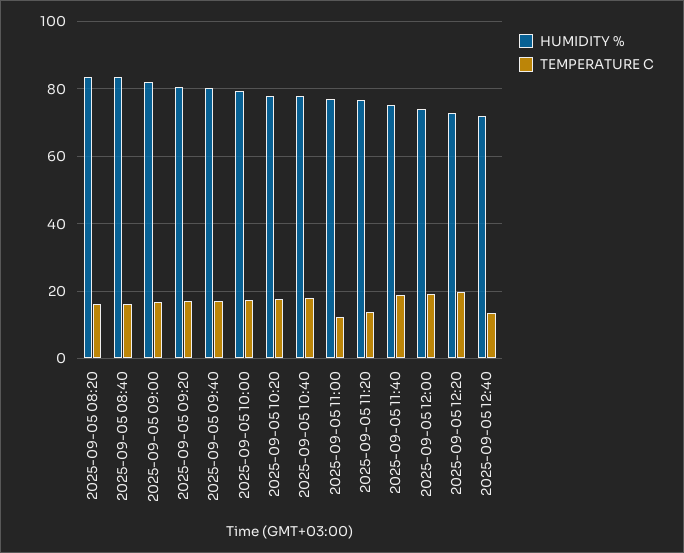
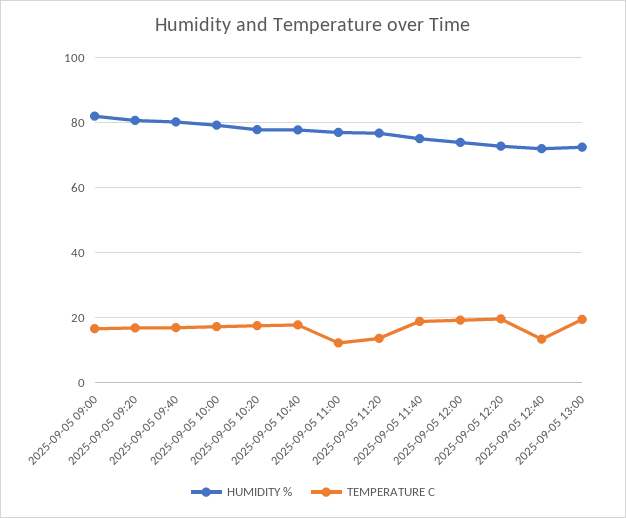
HUMIDITY %, 2025-09-05 08:20: 84 -> none
TEMPERATURE C, 2025-09-05 08:20: 16 -> none
HUMIDITY %, 2025-09-05 08:40: 84 -> none
TEMPERATURE C, 2025-09-05 08:40: 16 -> none
HUMIDITY %, 2025-09-05 13:00: none -> 72
TEMPERATURE C, 2025-09-05 13:00: none -> 20

